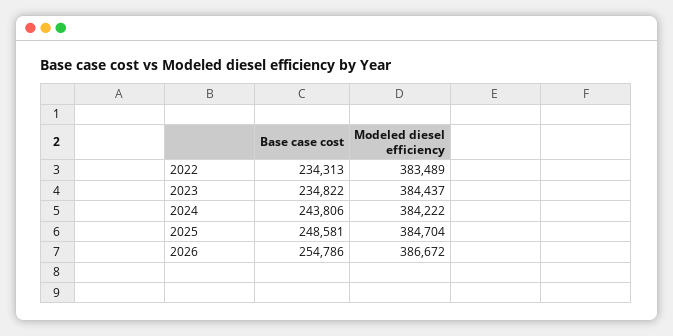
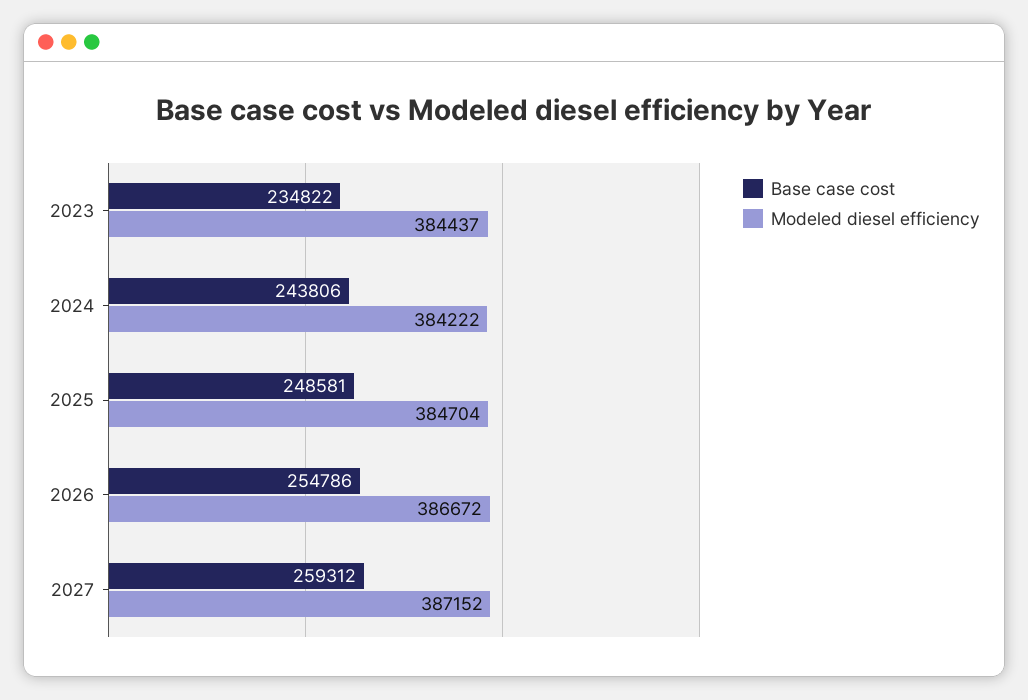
Base case cost, 2022: 234313 -> none
Modeled diesel efficiency, 2022: 383489 -> none
Base case cost, 2027: none -> 259312
Modeled diesel efficiency, 2027: none -> 387152

